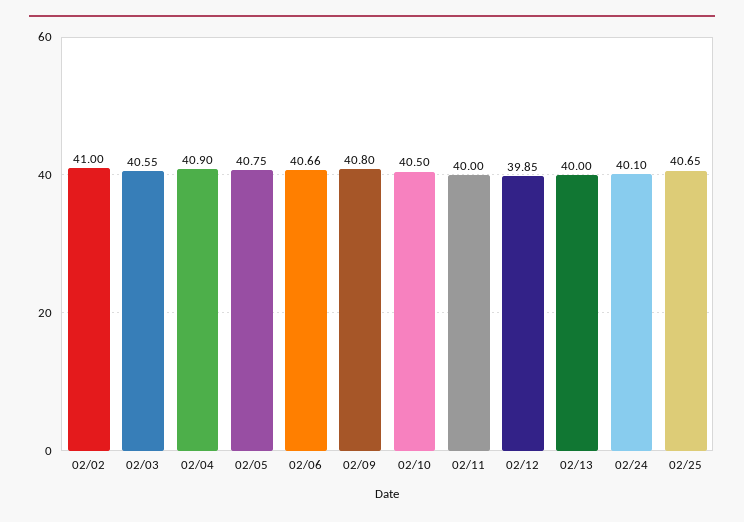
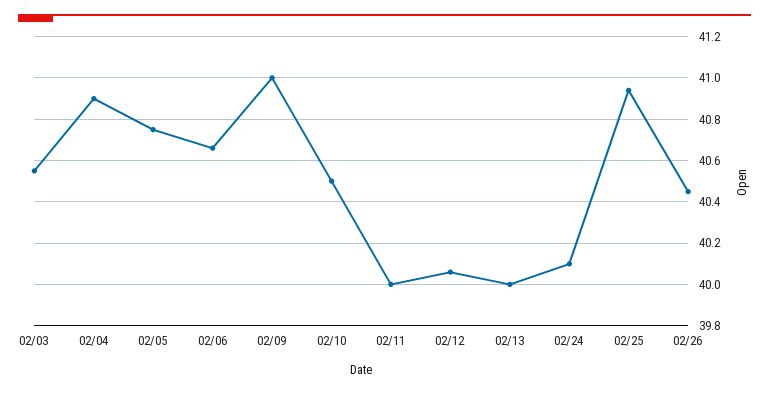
02/02: 41 -> none
02/09: 40.8 -> 41
02/12: 39.85 -> 40.05
02/25: 40.65 -> 40.95
02/26: none -> 40.45

